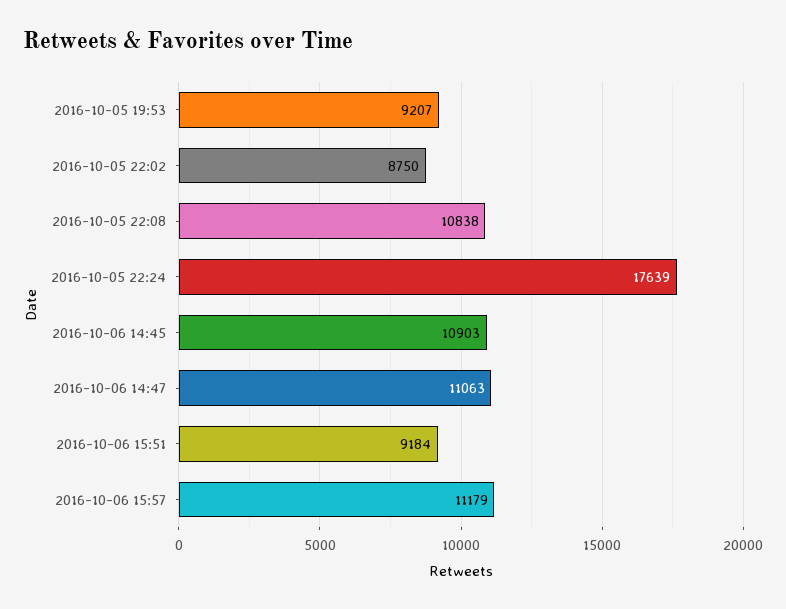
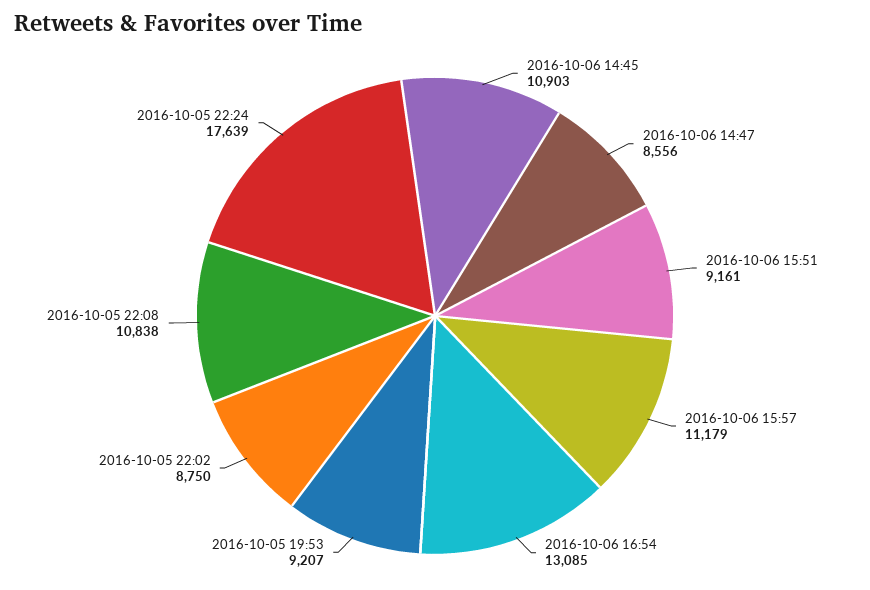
2016-10-06 14:47: 11063 -> 8556
2016-10-06 15:51: 9184 -> 9161
2016-10-06 16:54: none -> 13085

